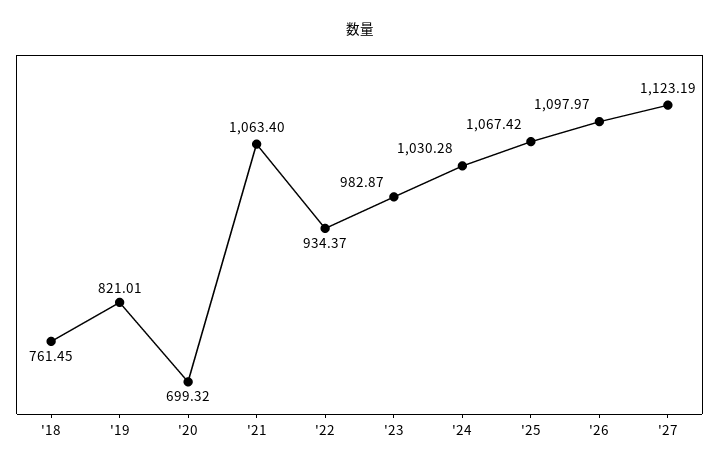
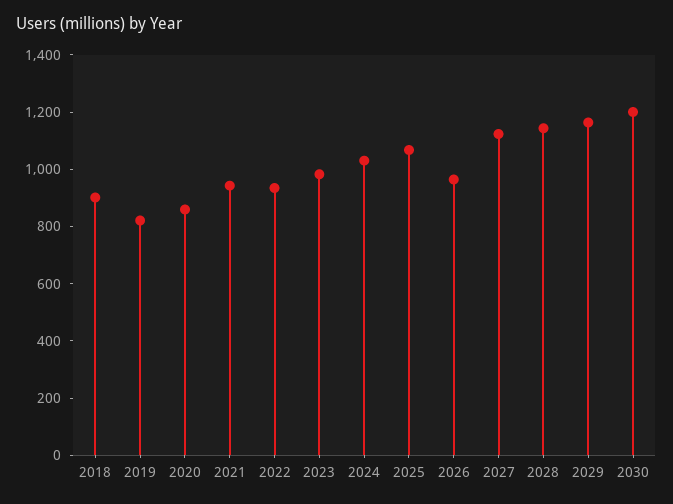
'18: 761.45 -> 900
'20: 699.32 -> 850
'21: 1063.4 -> 950
'26: 1097.97 -> 950
2028: none -> 1150
2029: none -> 1150
2030: none -> 1200

